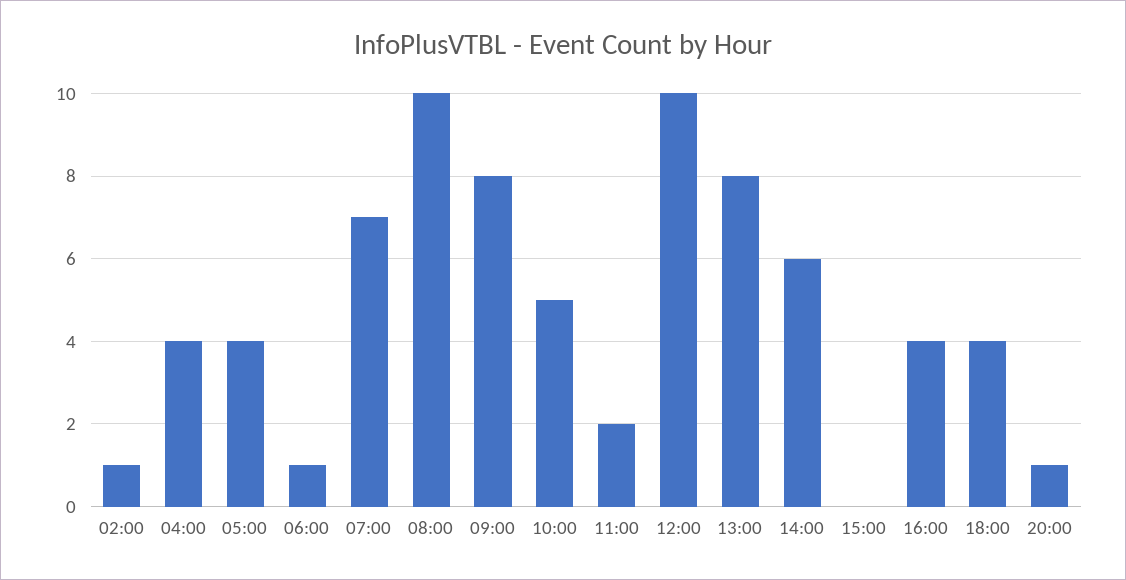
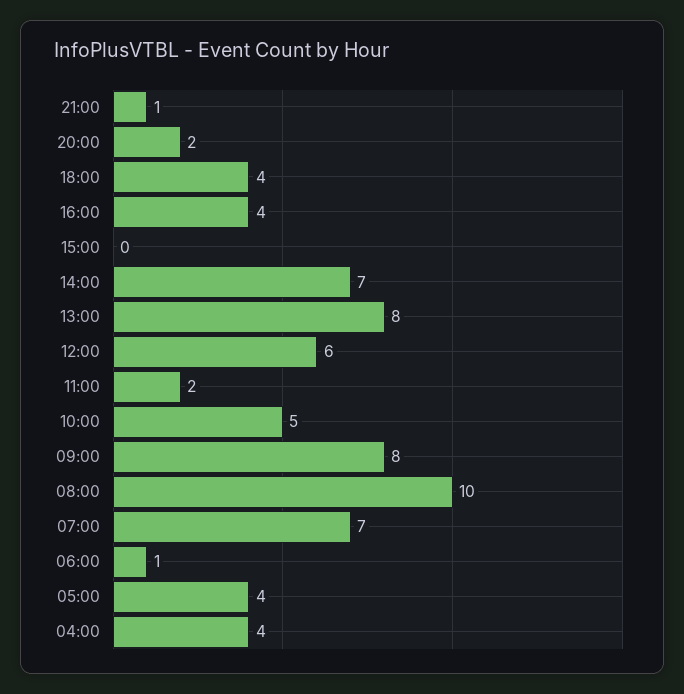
02:00: 1 -> none
12:00: 10 -> 6
14:00: 6 -> 7
20:00: 1 -> 2
21:00: none -> 1

